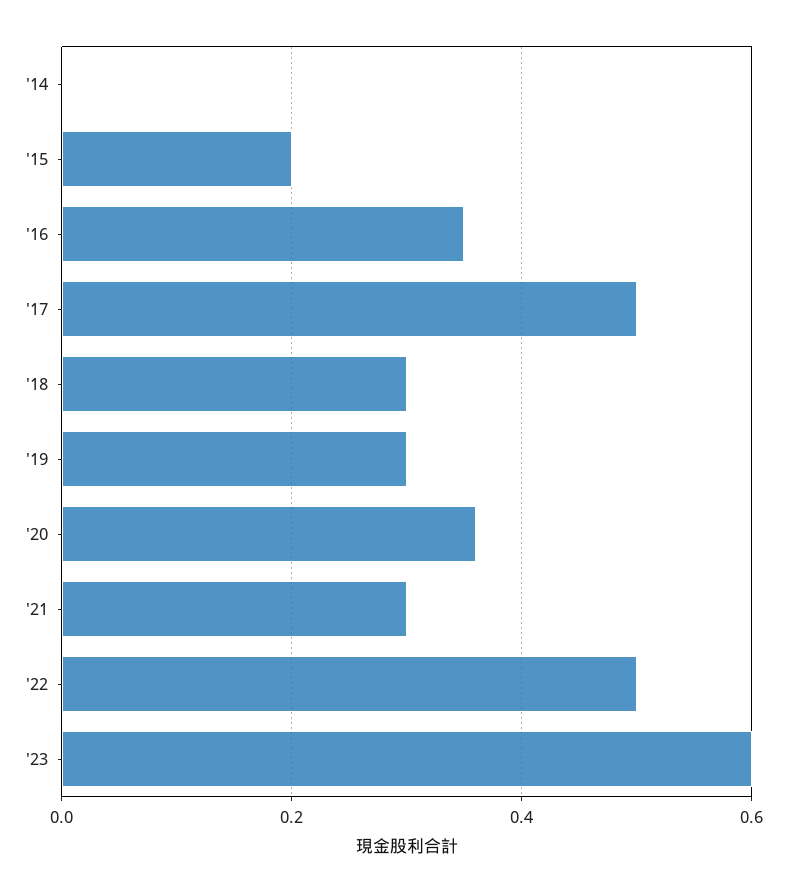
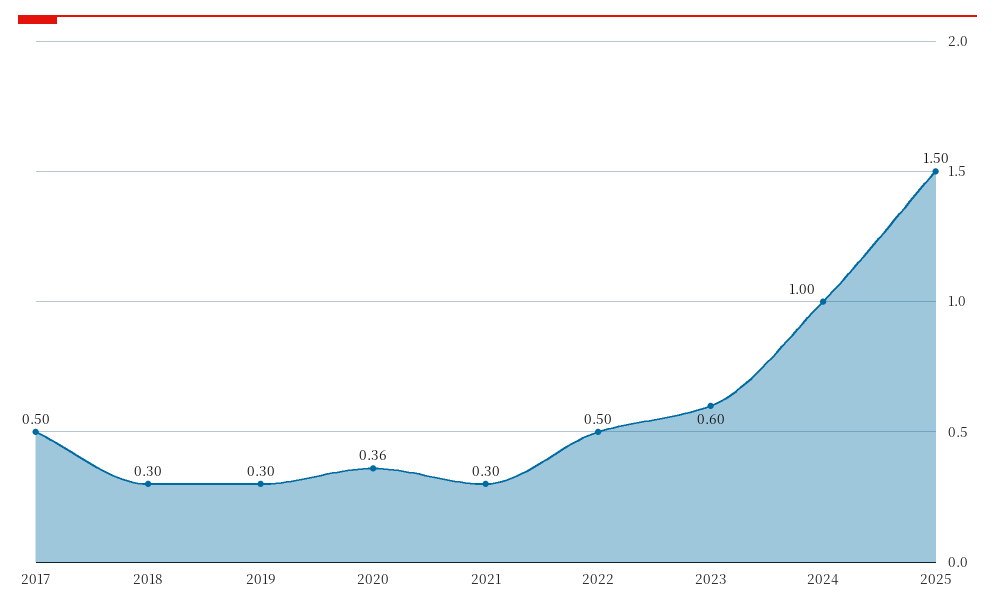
'14: 0 -> none
'15: 0.2 -> none
'16: 0.35 -> none
2024: none -> 1
2025: none -> 1.5

